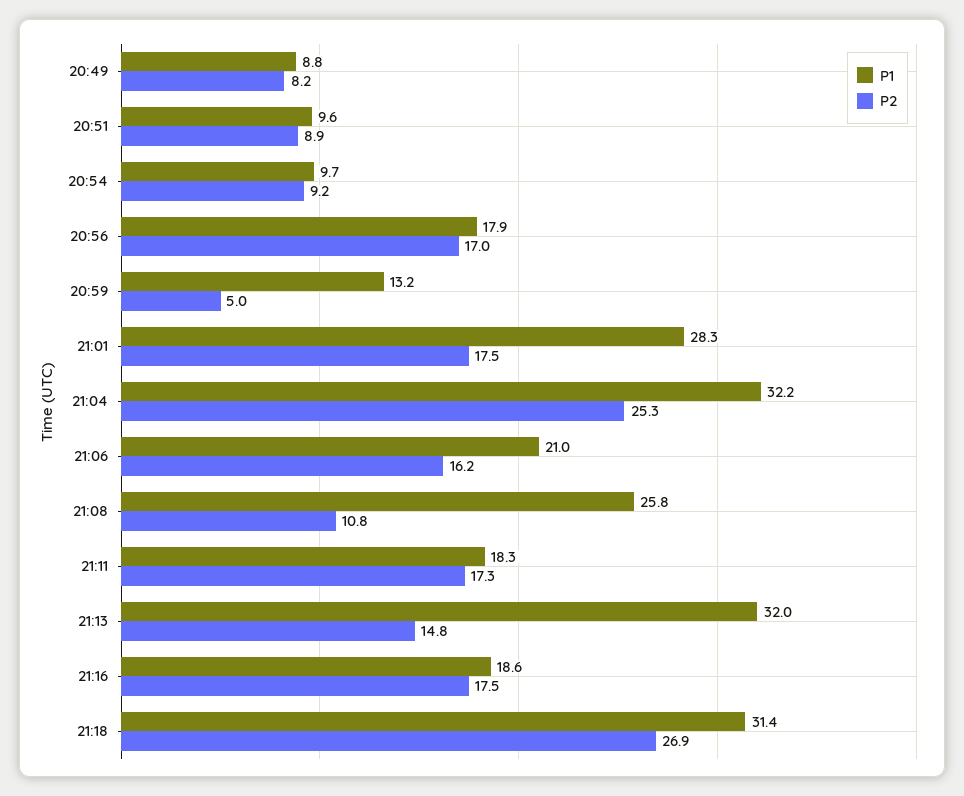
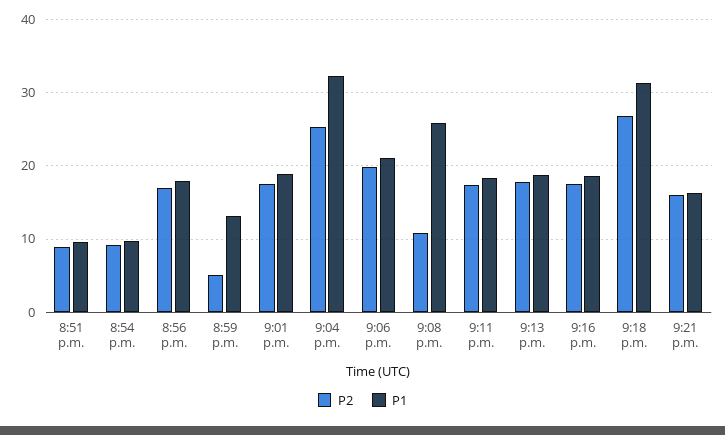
P1, 20:49: 8.8 -> none
P2, 20:49: 8.2 -> none
P1, 21:01: 28.3 -> 19
P2, 21:06: 16.2 -> 20
P1, 21:13: 32 -> 19
P2, 21:13: 14.8 -> 18
P2, 9:21 p.m.: none -> 16
P1, 9:21 p.m.: none -> 16

